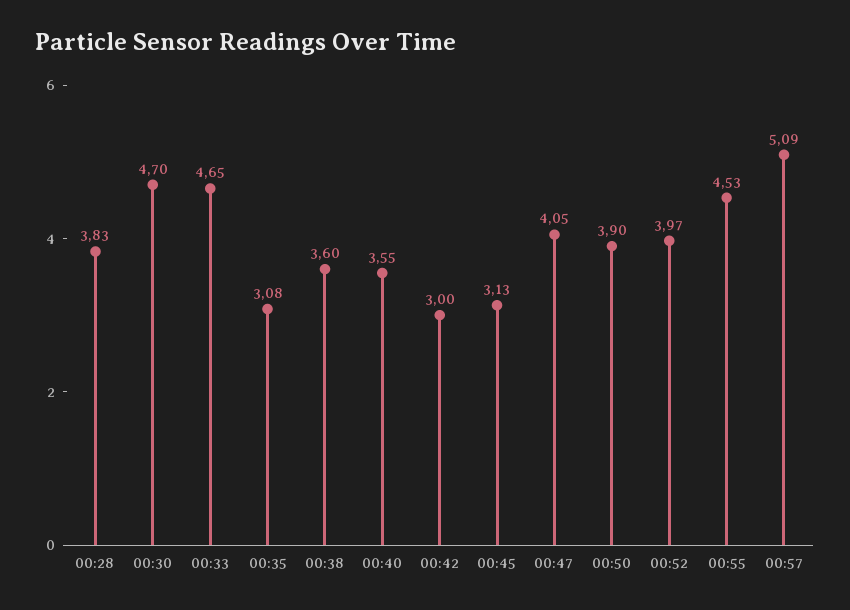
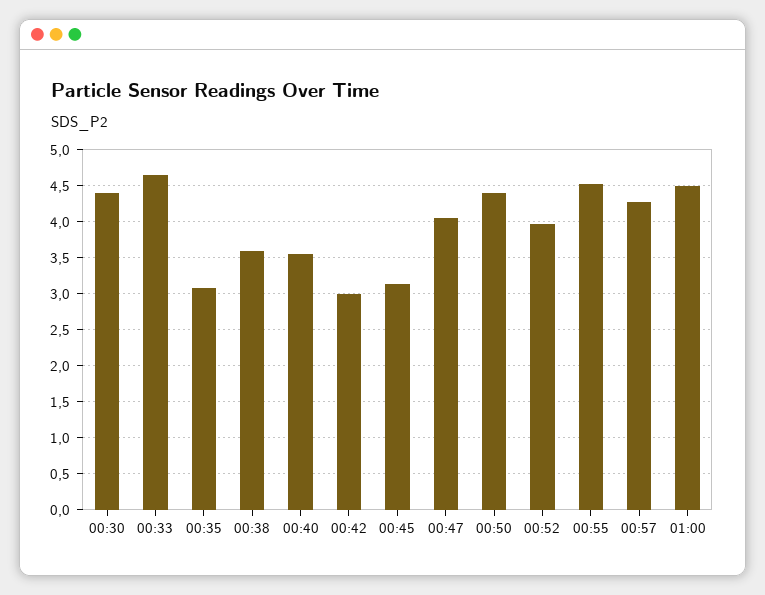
00:28: 3.83 -> none
00:30: 4.7 -> 4.4
00:50: 3.9 -> 4.4
00:57: 5.09 -> 4.3
01:00: none -> 4.5

